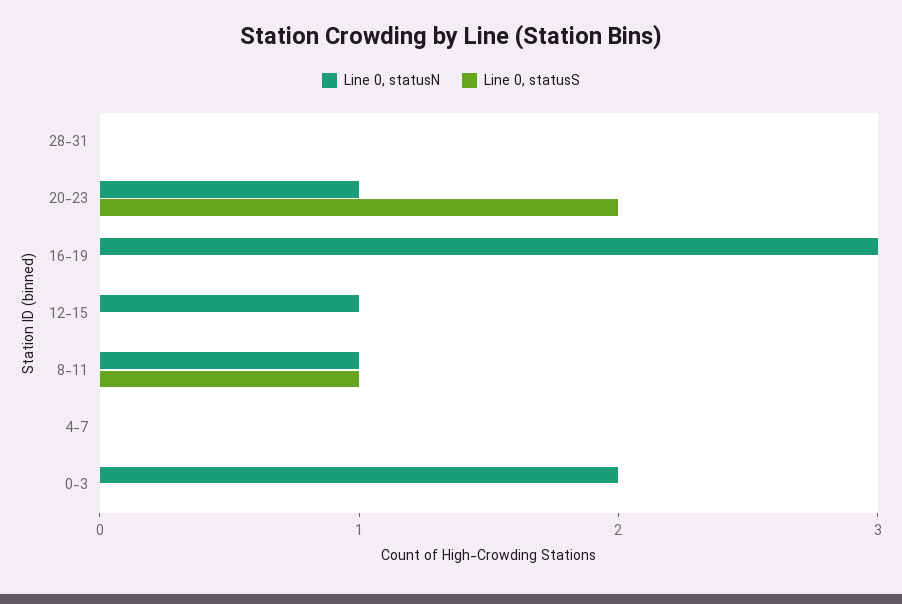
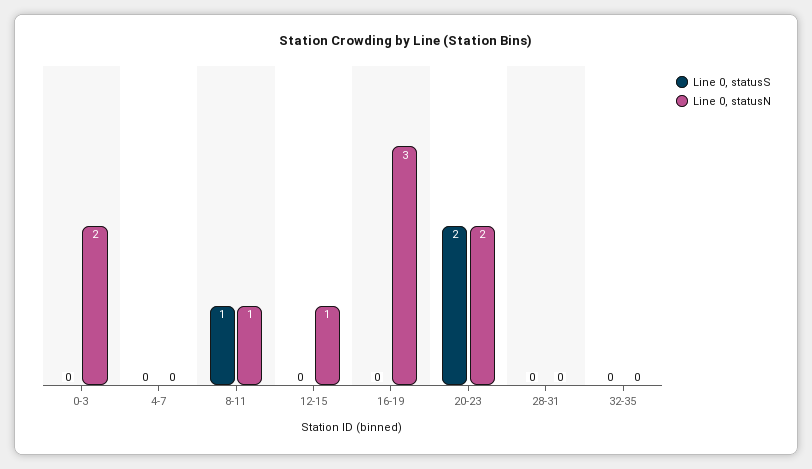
Line 0, statusN, 20-23: 1 -> 2
Line 0, statusS, 32-35: none -> 0
Line 0, statusN, 32-35: none -> 0

